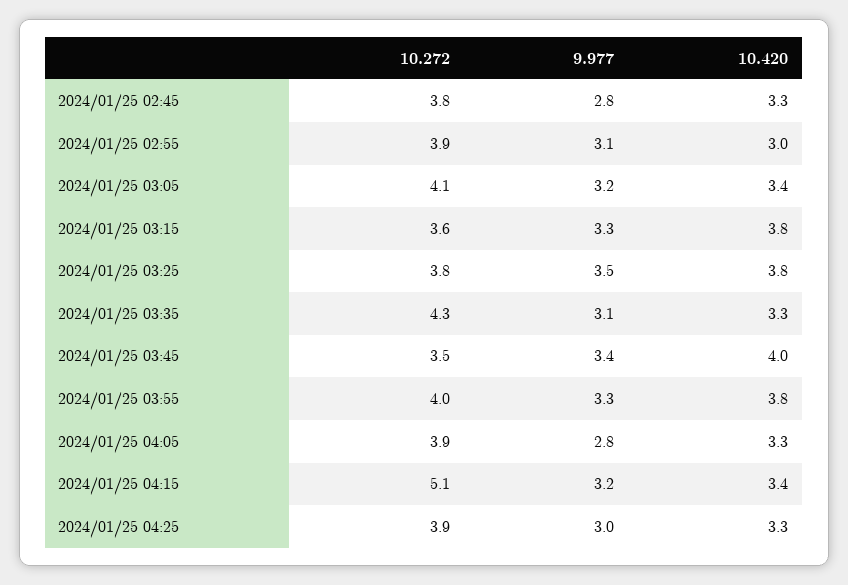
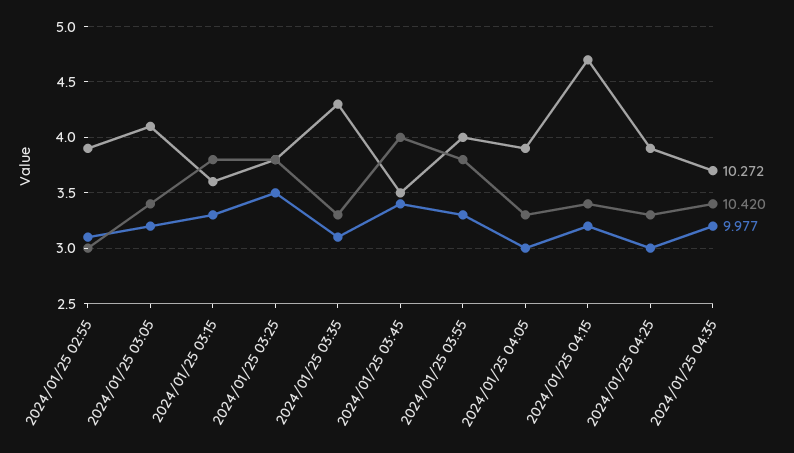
10.272, 2024/01/25 02:45: 3.8 -> none
9.977, 2024/01/25 02:45: 2.8 -> none
10.420, 2024/01/25 02:45: 3.3 -> none
9.977, 2024/01/25 04:05: 2.8 -> 3
10.272, 2024/01/25 04:15: 5.1 -> 4.7
10.272, 2024/01/25 04:35: none -> 3.7
10.420, 2024/01/25 04:35: none -> 3.4
9.977, 2024/01/25 04:35: none -> 3.2

